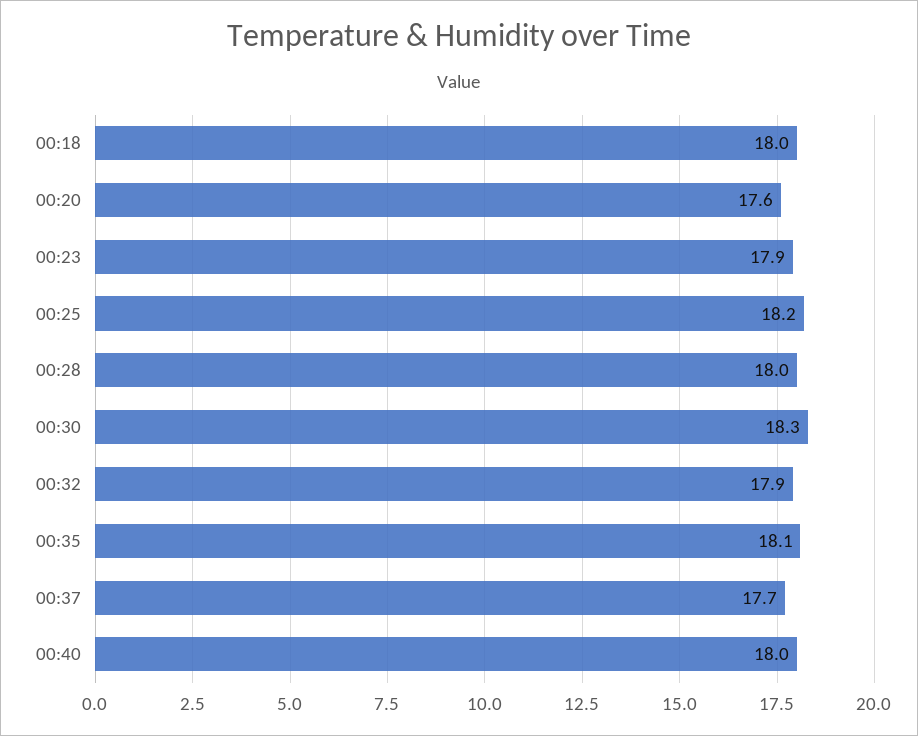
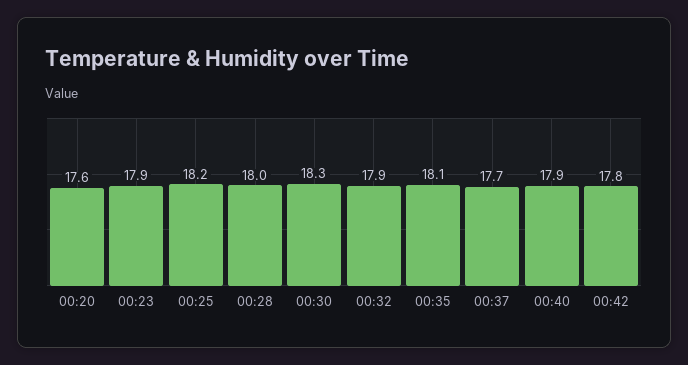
00:18: 18 -> none
00:40: 18 -> 17.9
00:42: none -> 17.8

